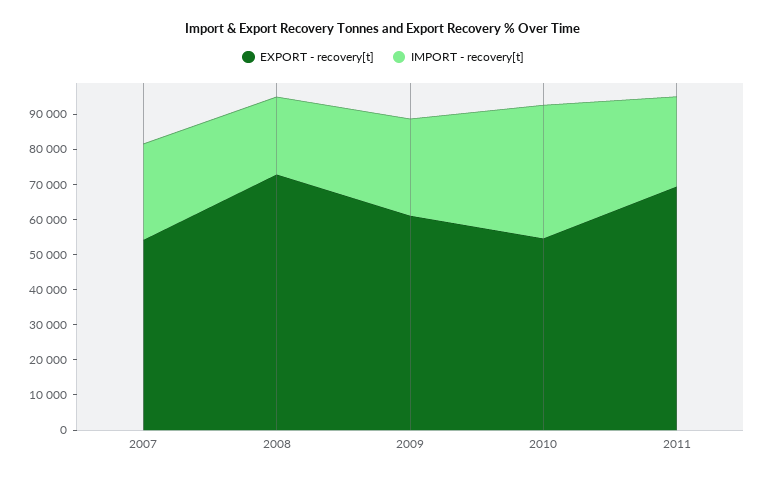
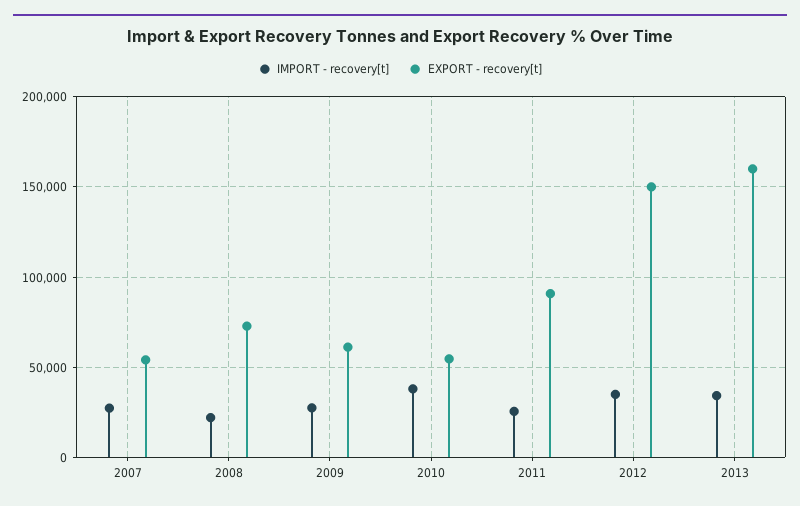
EXPORT - recovery[t], 2011: 70000 -> 90000
IMPORT - recovery[t], 2012: none -> 35000
EXPORT - recovery[t], 2012: none -> 150000
IMPORT - recovery[t], 2013: none -> 35000
EXPORT - recovery[t], 2013: none -> 160000

